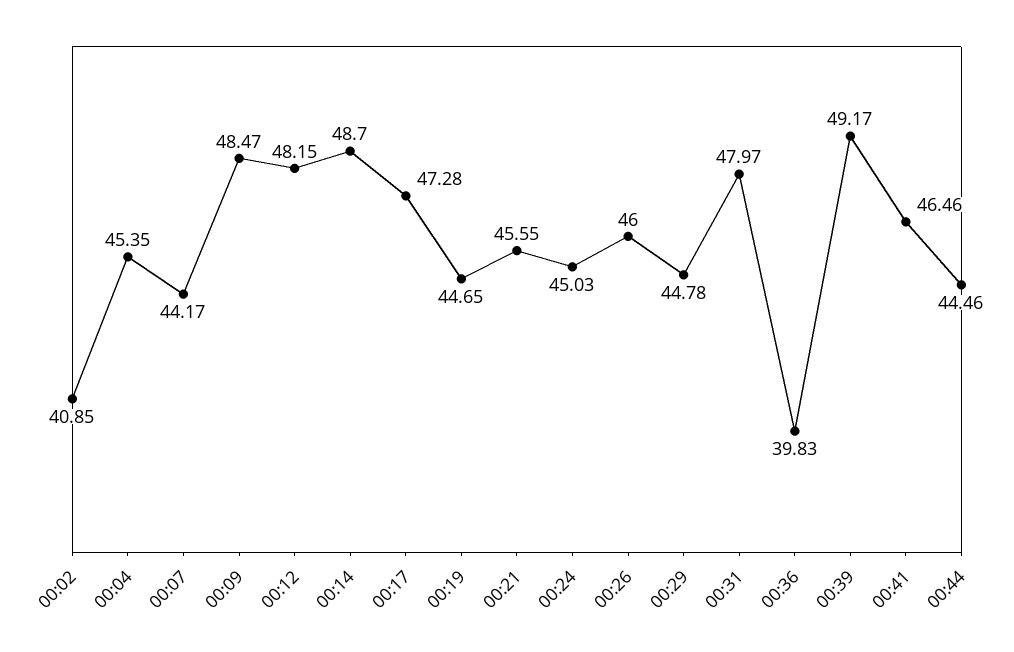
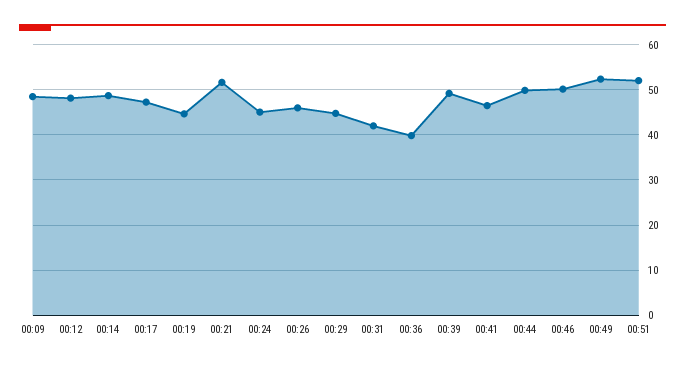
00:02: 40.85 -> none
00:04: 45.35 -> none
00:07: 44.17 -> none
00:21: 45.55 -> 52
00:31: 47.97 -> 42
00:44: 44.46 -> 50
00:46: none -> 50
00:49: none -> 52
00:51: none -> 52

